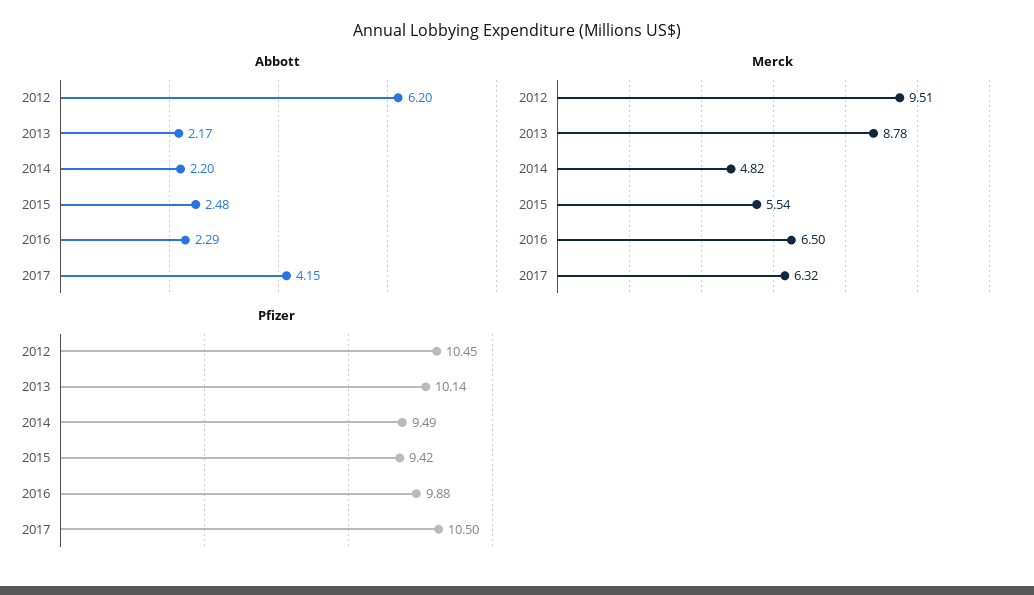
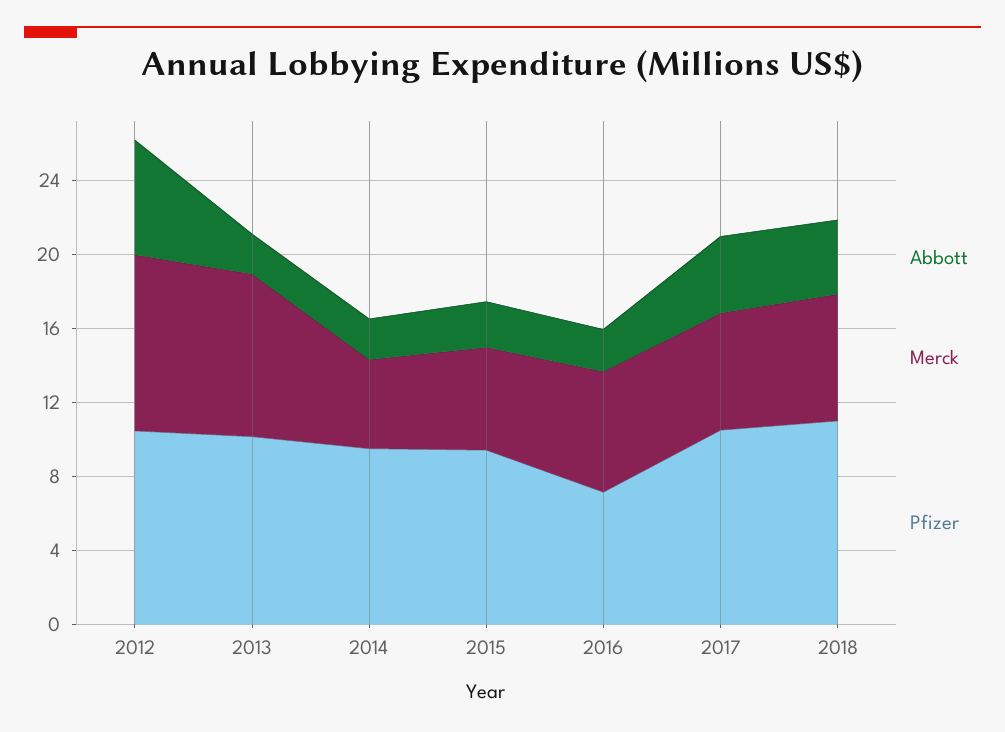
Pfizer, 2016: 9.88 -> 7
Abbott, 2018: none -> 4
Merck, 2018: none -> 7
Pfizer, 2018: none -> 11

